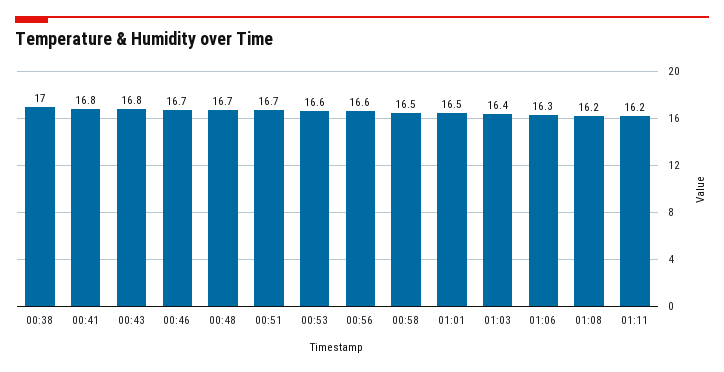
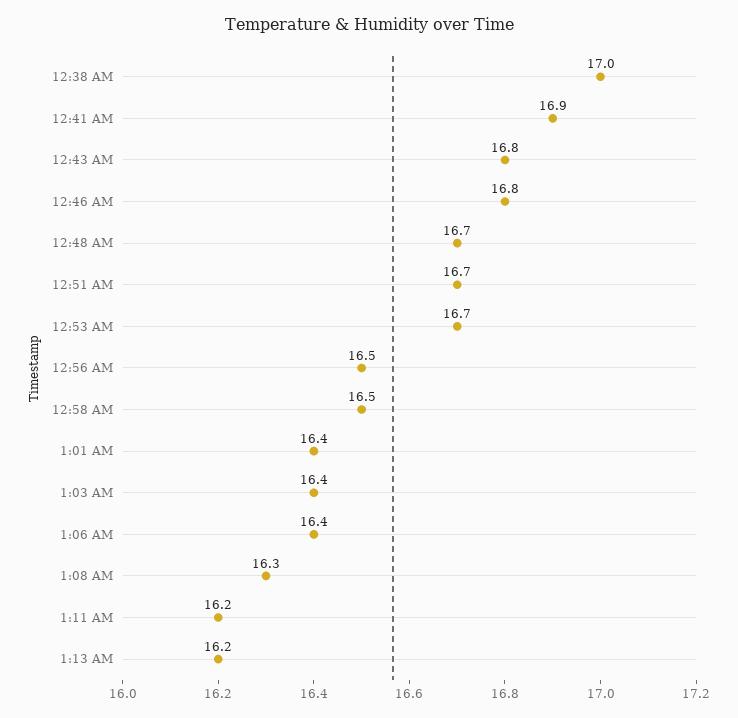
00:41: 16.8 -> 16.9
00:46: 16.7 -> 16.8
00:53: 16.6 -> 16.7
00:56: 16.6 -> 16.5
01:01: 16.5 -> 16.4
01:06: 16.3 -> 16.4
01:08: 16.2 -> 16.3
1:13 AM: none -> 16.2

